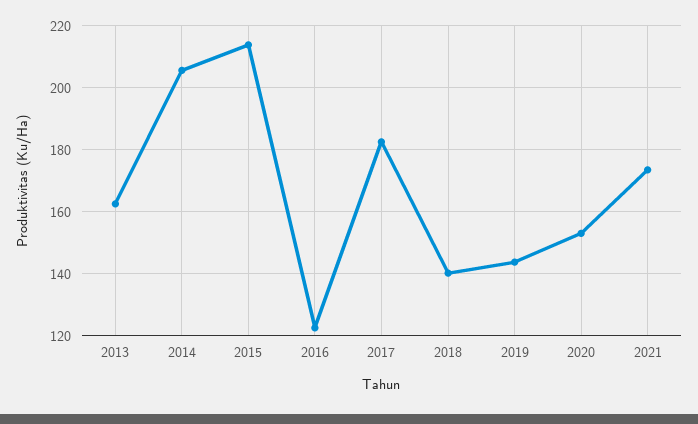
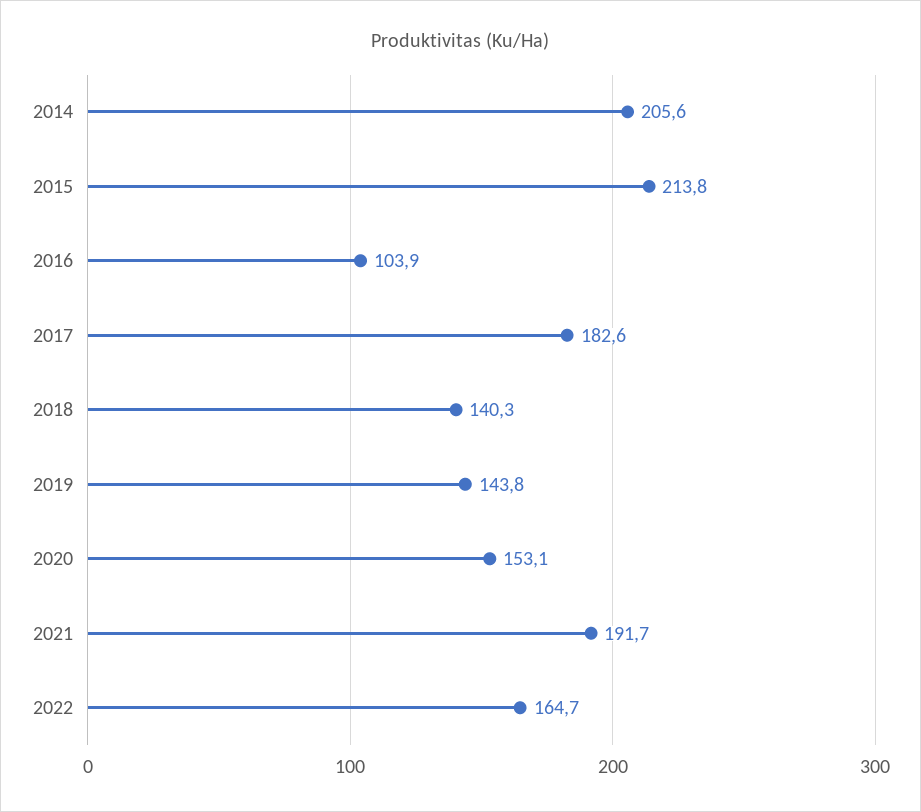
2013: 162 -> none
2016: 122 -> 103.9
2021: 174 -> 191.7
2022: none -> 164.7

